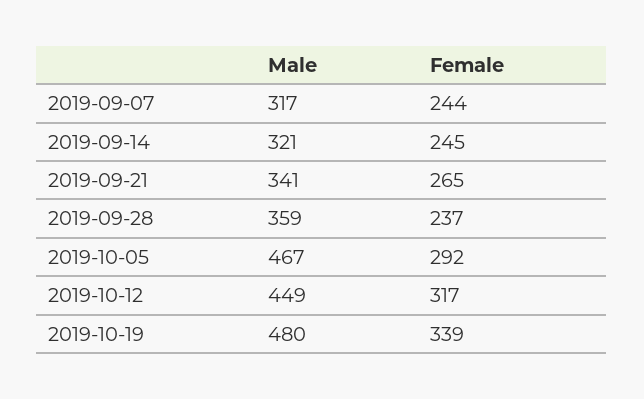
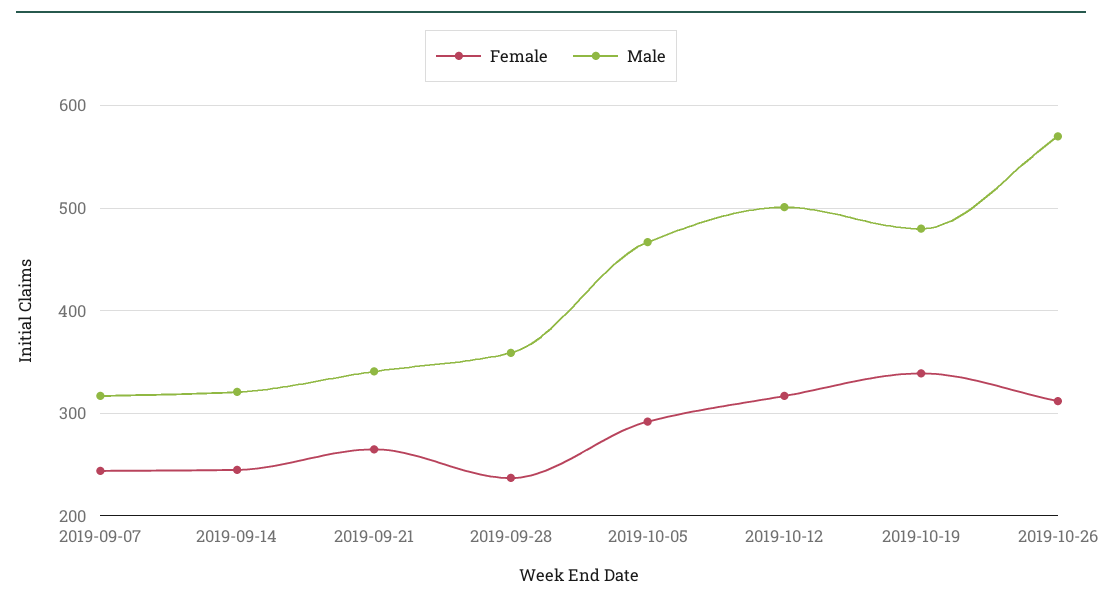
Male, 2019-10-12: 449 -> 500
Female, 2019-10-26: none -> 310
Male, 2019-10-26: none -> 570

